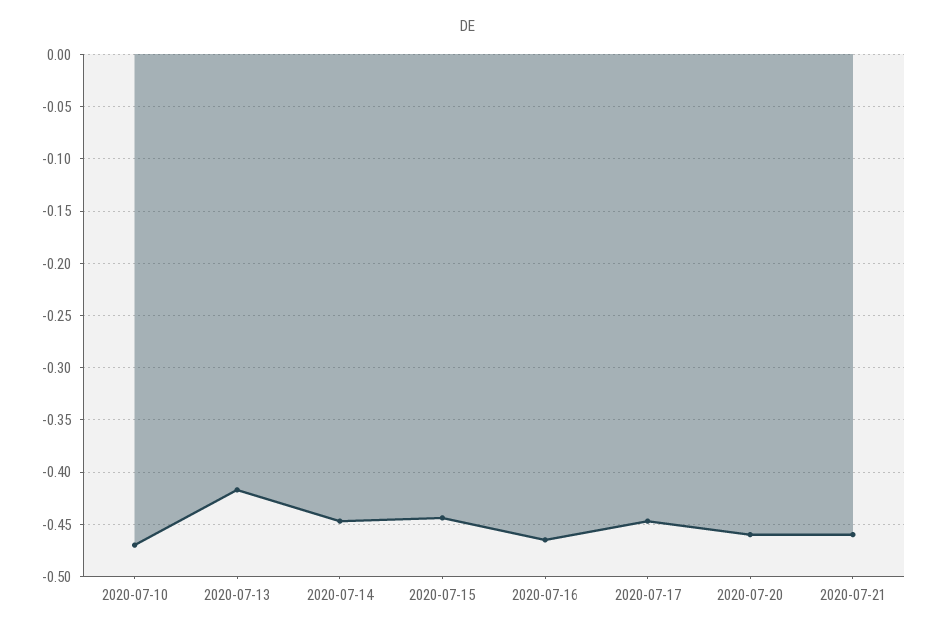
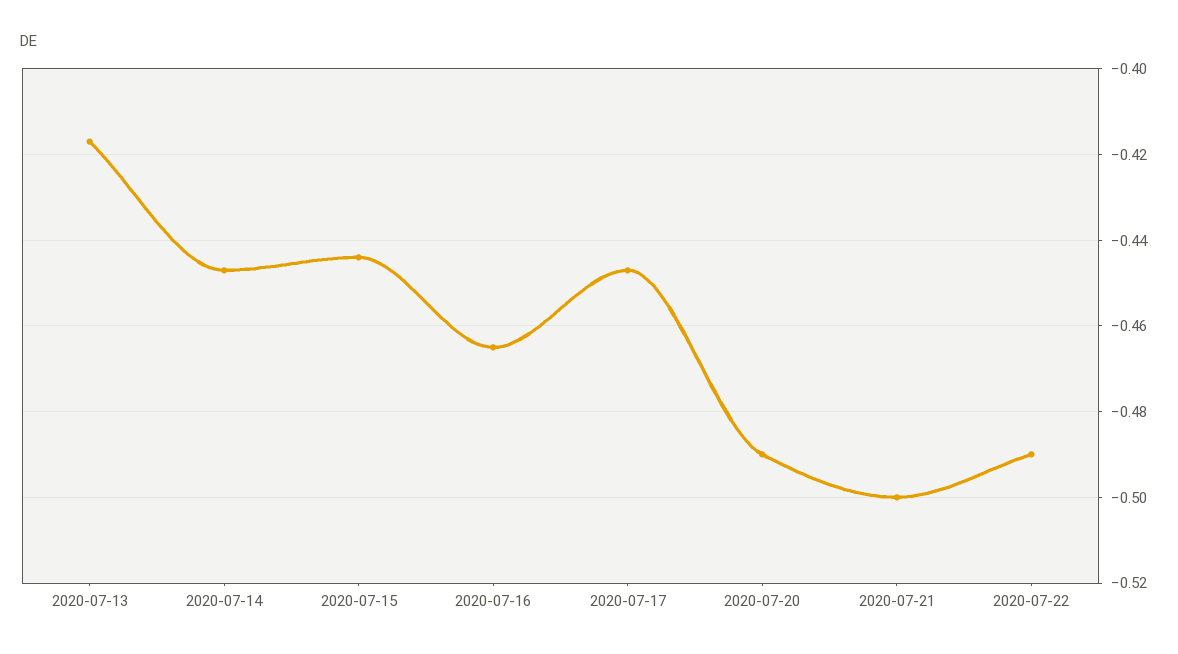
2020-07-10: -0.47 -> none
2020-07-20: -0.46 -> -0.49
2020-07-21: -0.46 -> -0.5
2020-07-22: none -> -0.49

